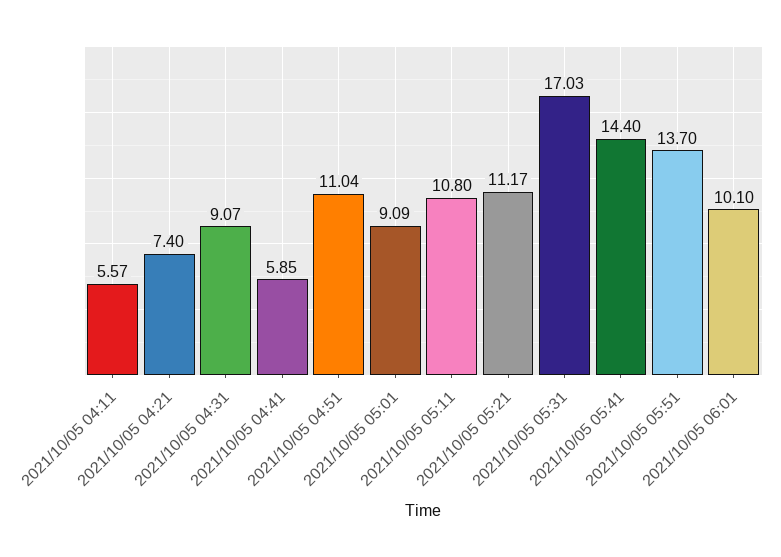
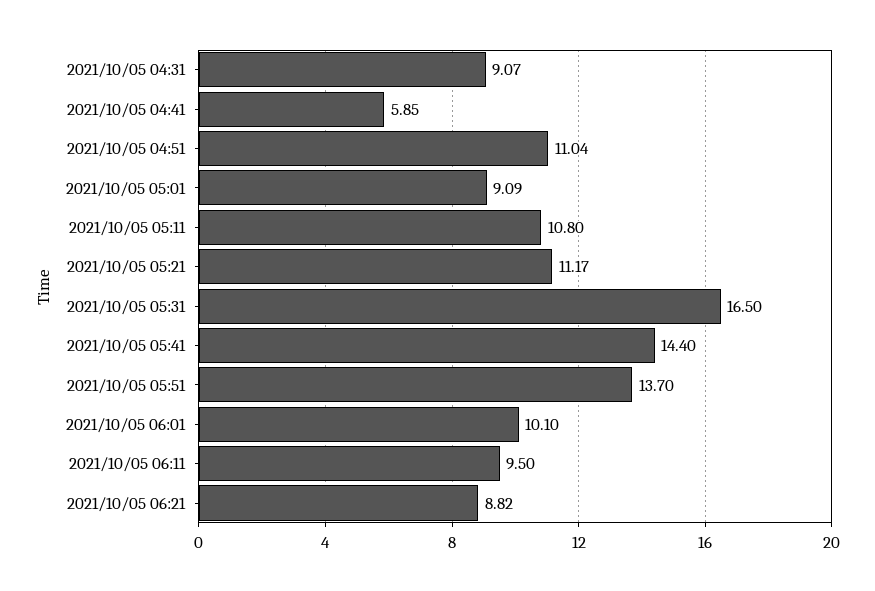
2021/10/05 04:11: 5.57 -> none
2021/10/05 04:21: 7.4 -> none
2021/10/05 05:31: 17.03 -> 16.5
2021/10/05 06:11: none -> 9.5
2021/10/05 06:21: none -> 8.82

